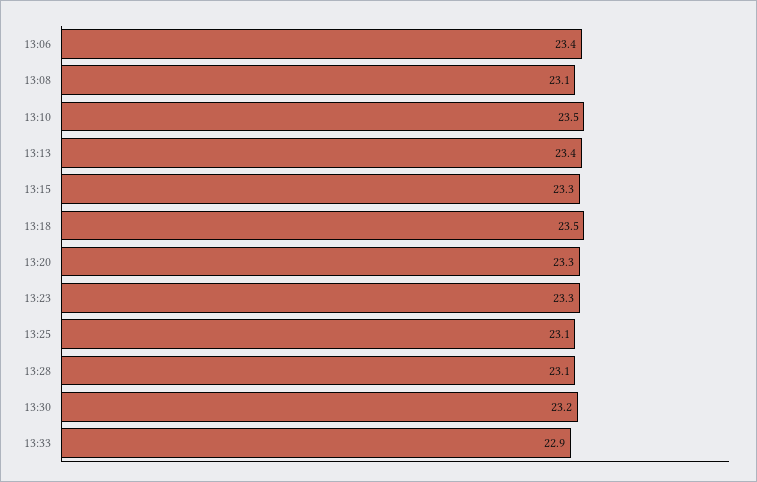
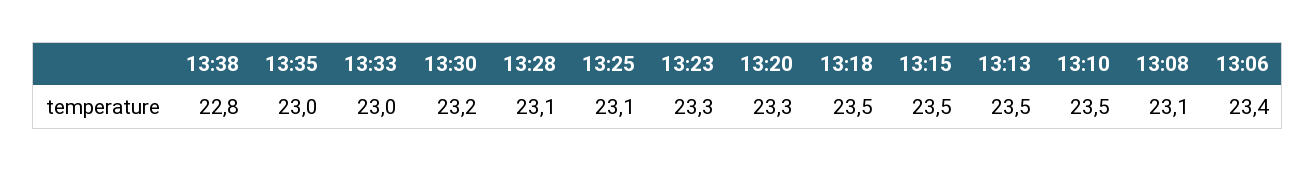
13:13: 23.4 -> 23.5
13:15: 23.3 -> 23.5
13:33: 22.9 -> 23
13:38: none -> 22.8
13:35: none -> 23

